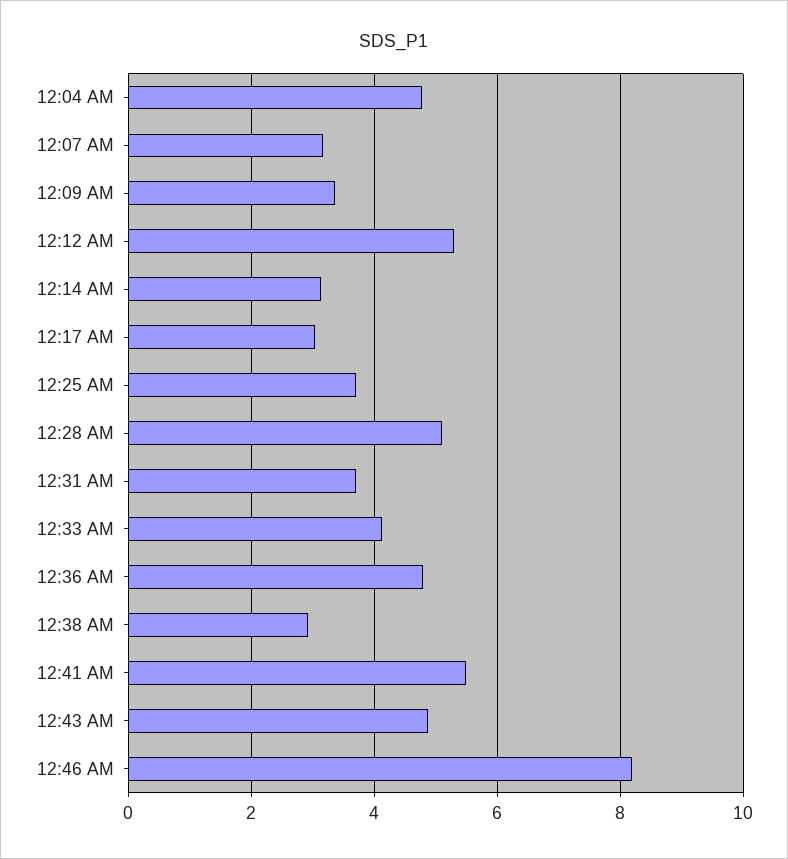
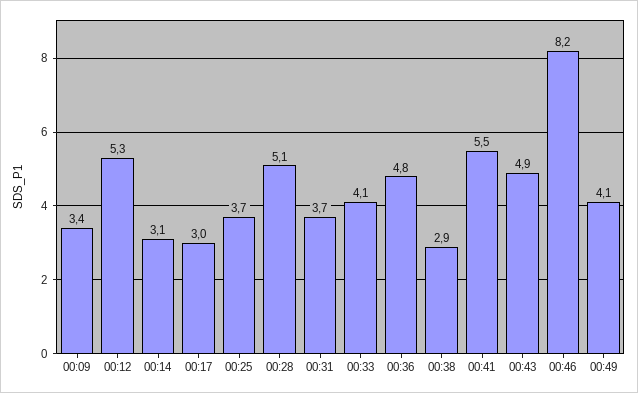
12:04 AM: 4.8 -> none
12:07 AM: 3.2 -> none
00:49: none -> 4.1

